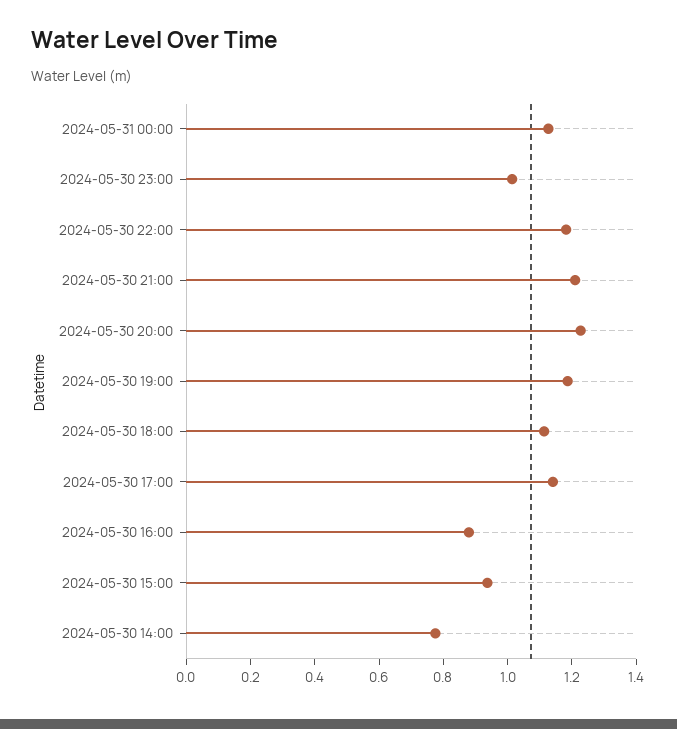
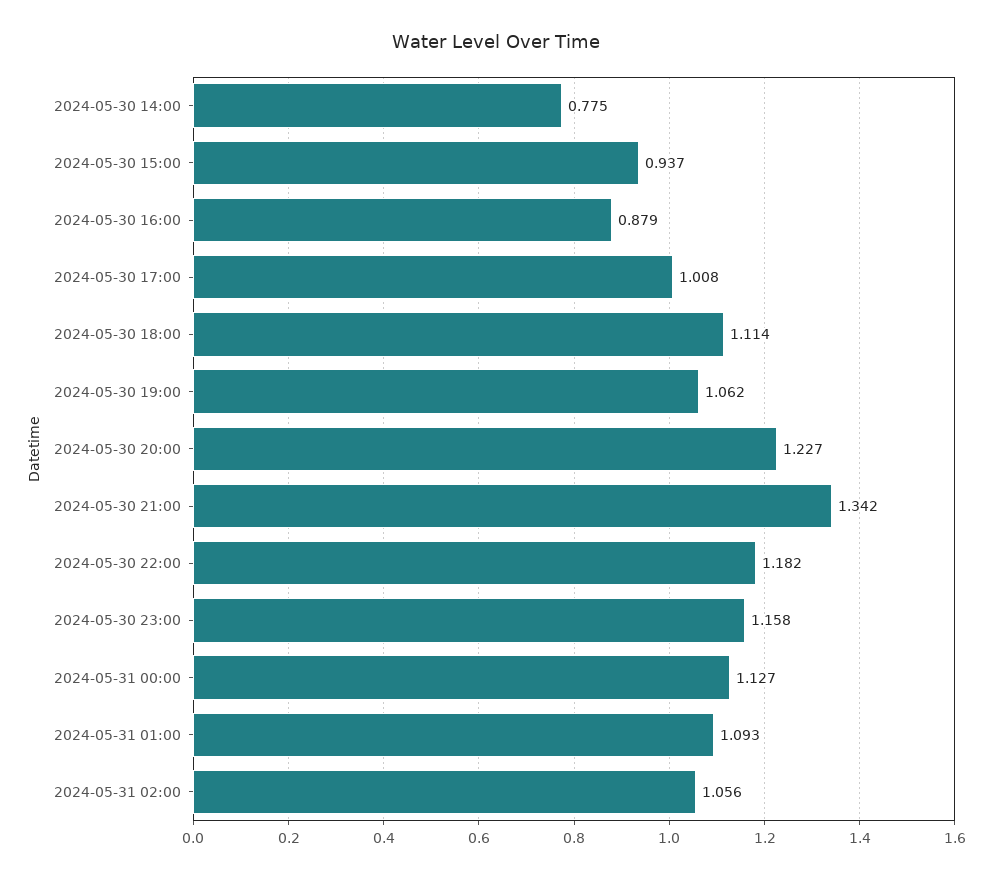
2024-05-30 23:00: 1 -> 1.158
2024-05-30 21:00: 1.2 -> 1.342
2024-05-30 19:00: 1.2 -> 1.062
2024-05-30 17:00: 1.15 -> 1.008
2024-05-31 01:00: none -> 1.093
2024-05-31 02:00: none -> 1.056

